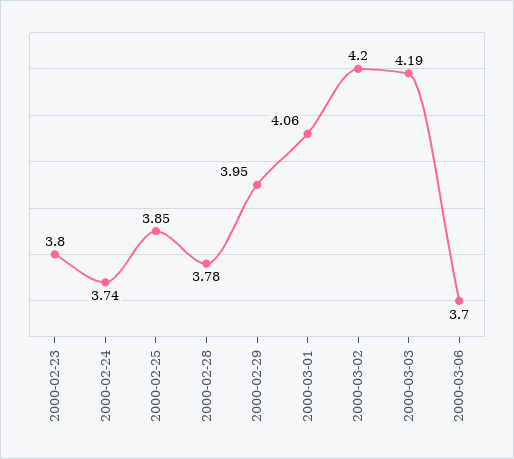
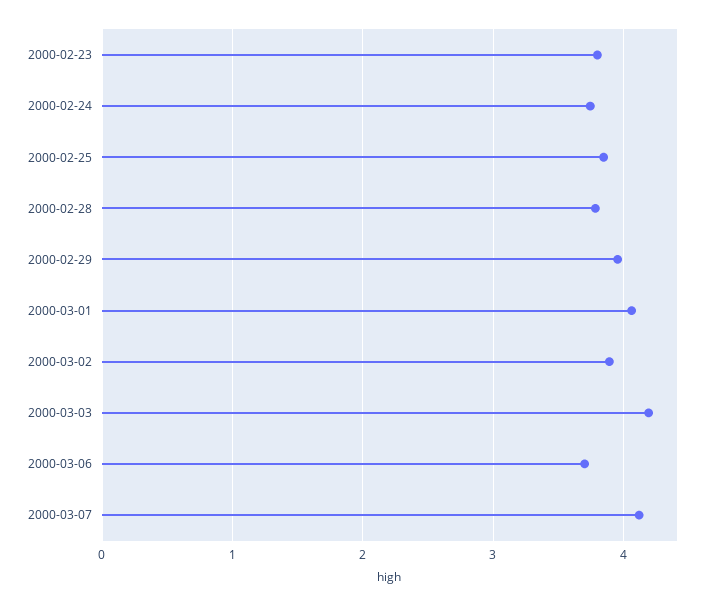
2000-03-02: 4.2 -> 3.9
2000-03-07: none -> 4.1

